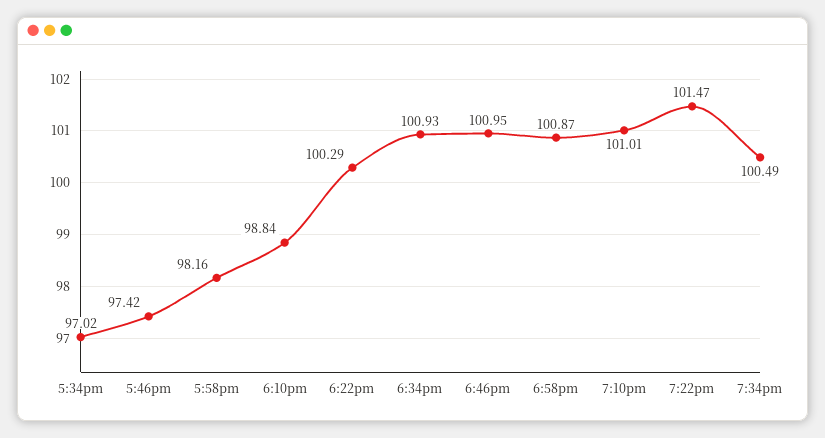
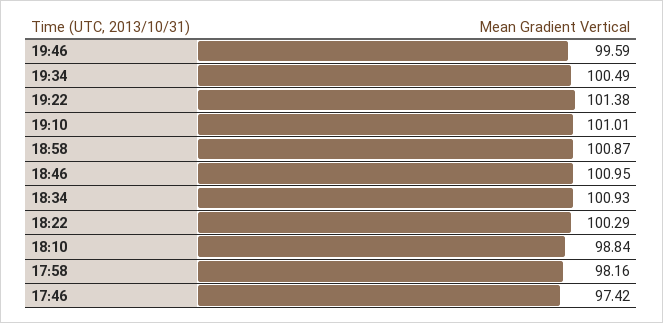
5:34pm: 97.02 -> none
7:22pm: 101.47 -> 101.38
19:46: none -> 99.59

